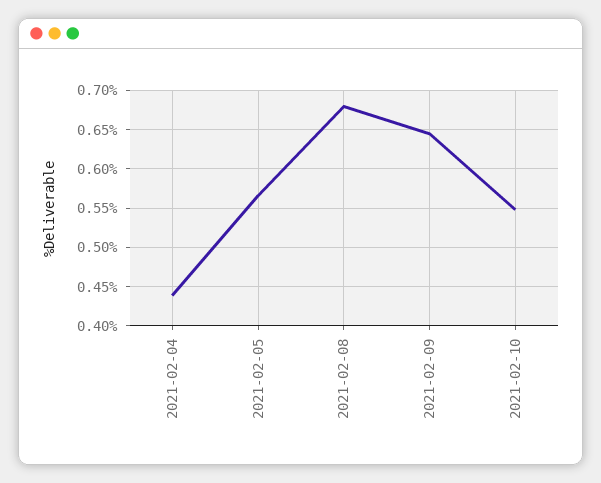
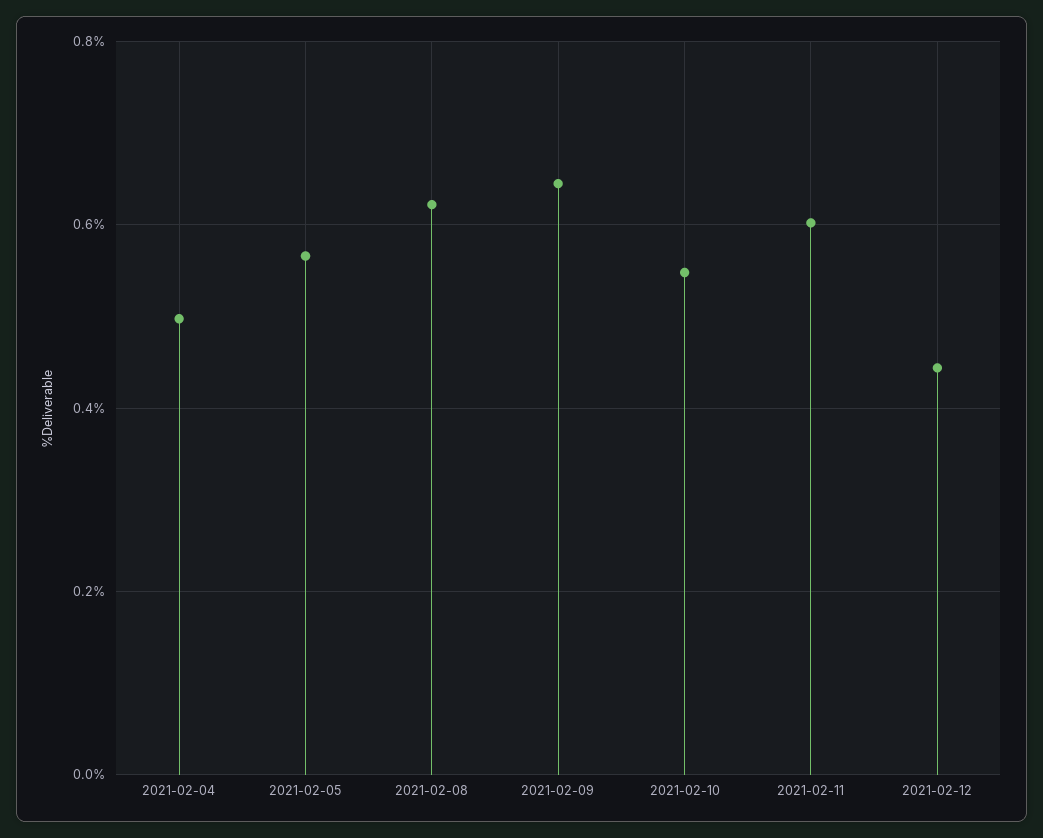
2021-02-04: 0.44 -> 0.5
2021-02-08: 0.68 -> 0.62
2021-02-11: none -> 0.6
2021-02-12: none -> 0.44

